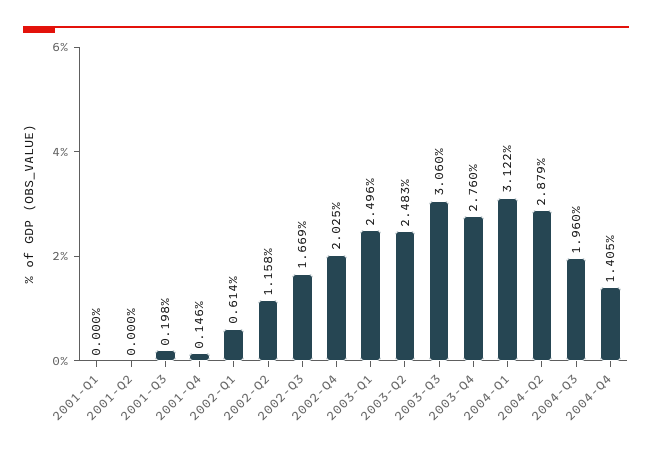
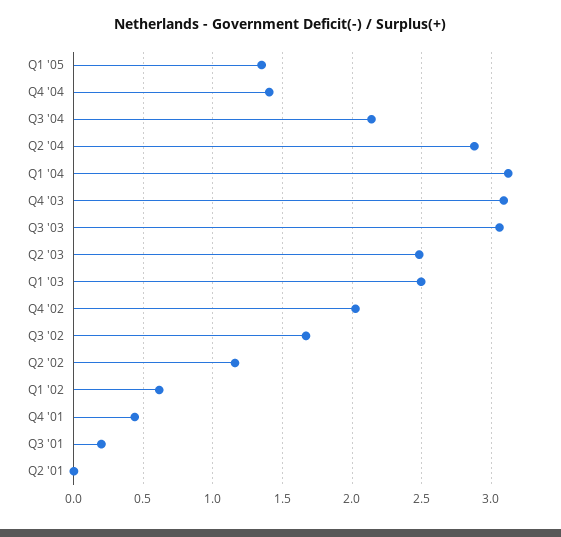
2001-Q1: 0 -> none
2001-Q4: 0.146 -> 0.45
2003-Q4: 2.76 -> 3.1
2004-Q3: 1.96 -> 2.15
Q1 '05: none -> 1.35

